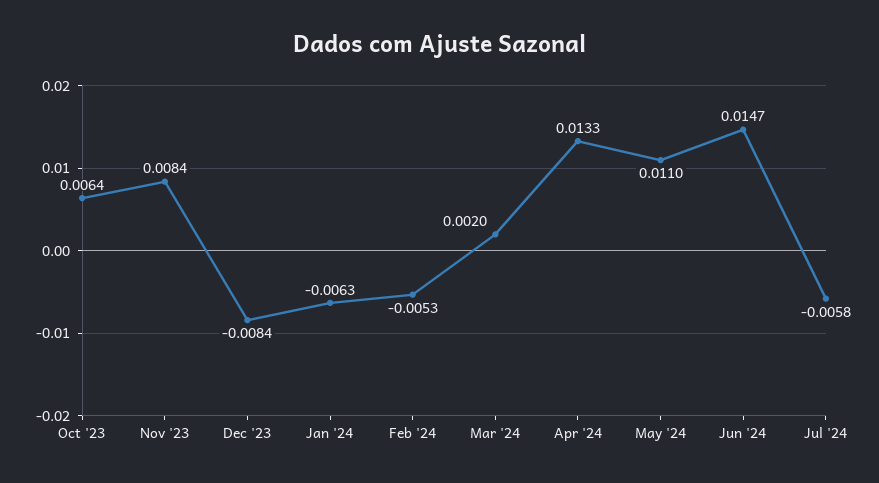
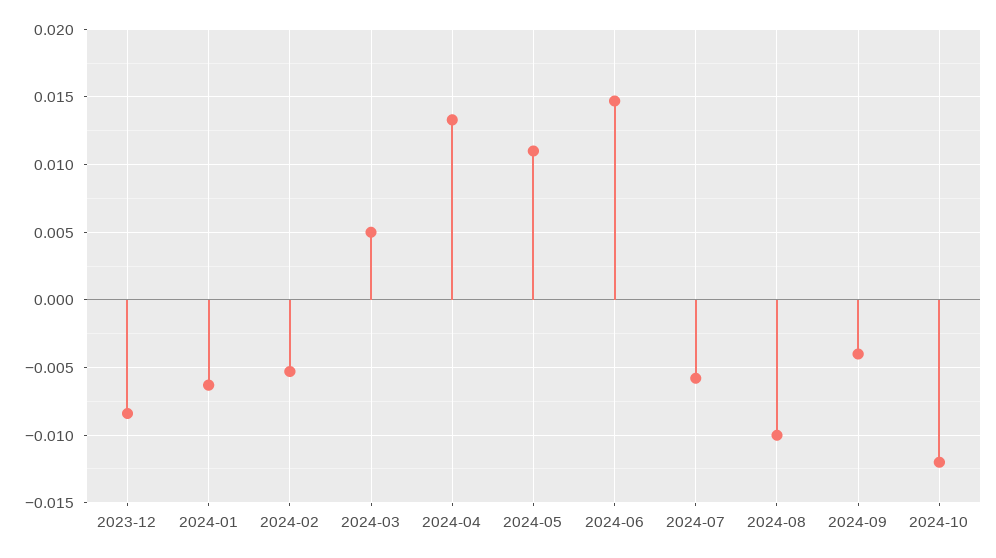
Oct '23: 0.0064 -> none
Nov '23: 0.0084 -> none
Mar '24: 0.002 -> 0.005
2024-08: none -> -0.01
2024-09: none -> -0.004
2024-10: none -> -0.012

